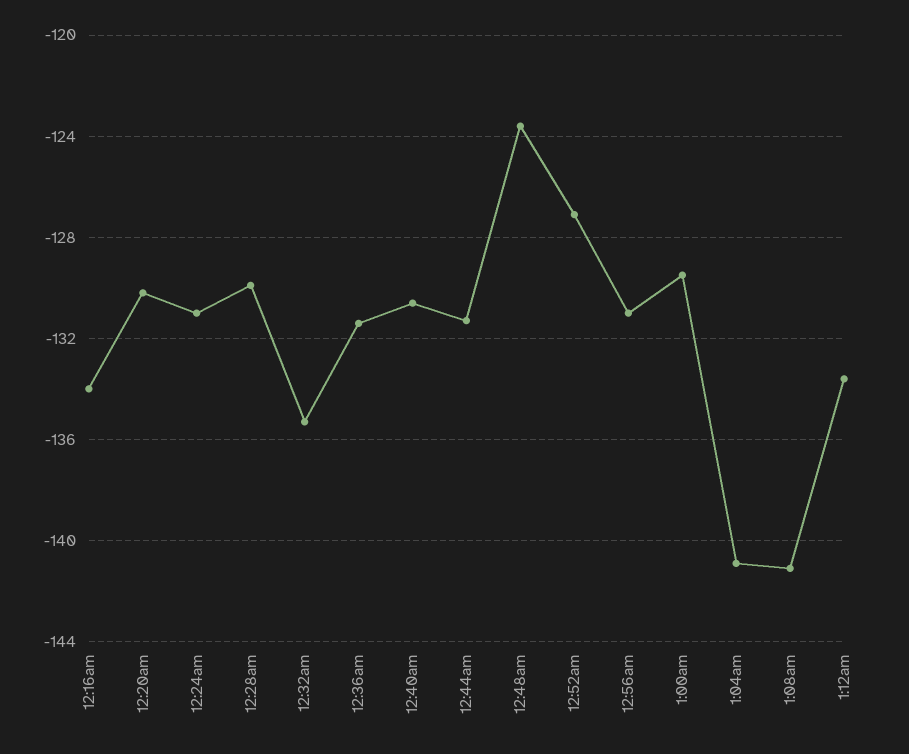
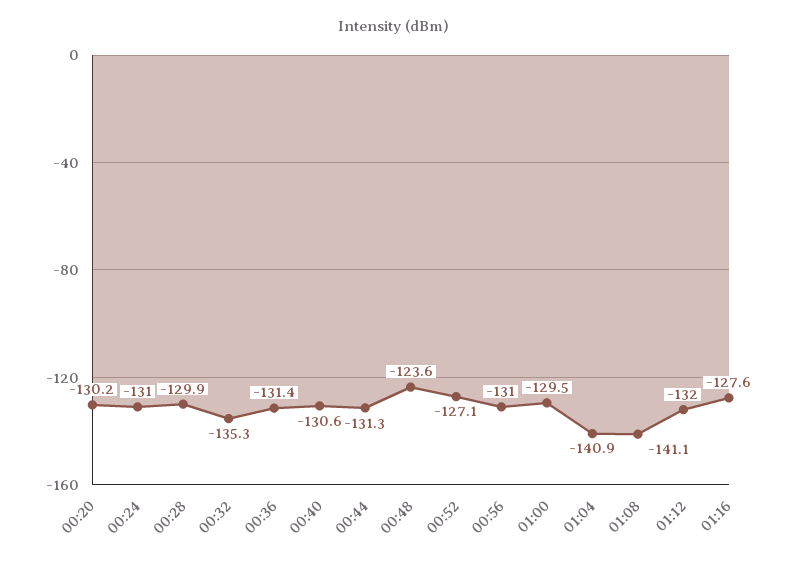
12:16am: -134 -> none
1:12am: -133.5 -> -132
01:16: none -> -127.6

